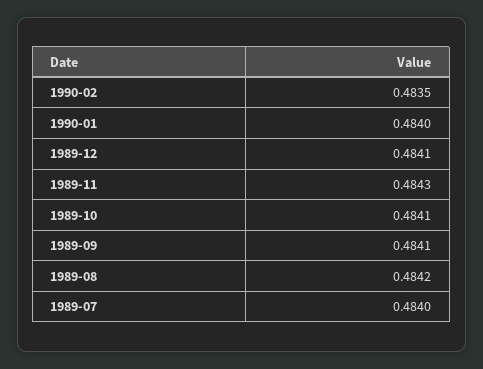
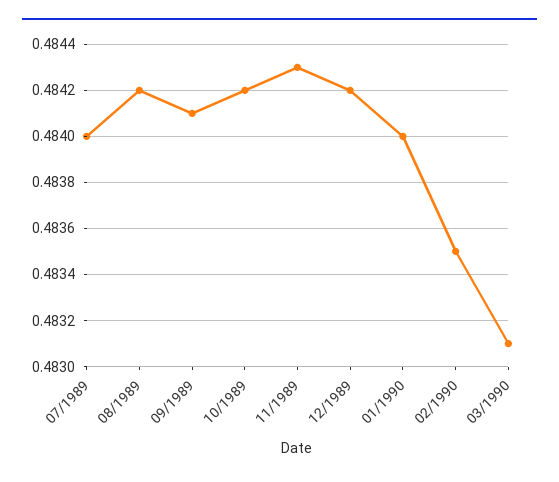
1989-12: 0.4841 -> 0.4842
1989-10: 0.4841 -> 0.4842
03/1990: none -> 0.4831

